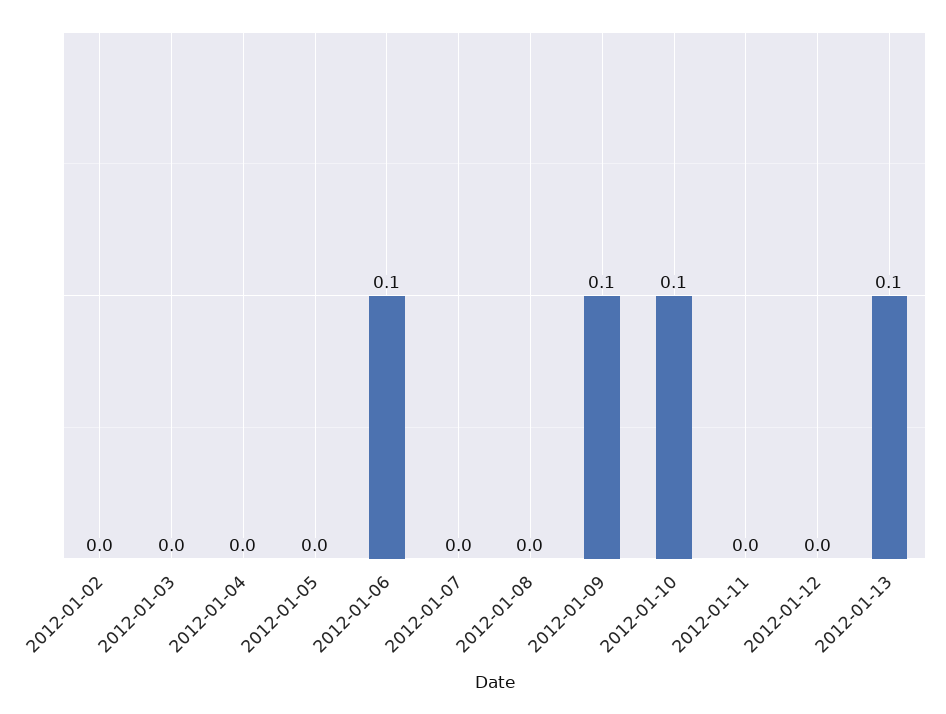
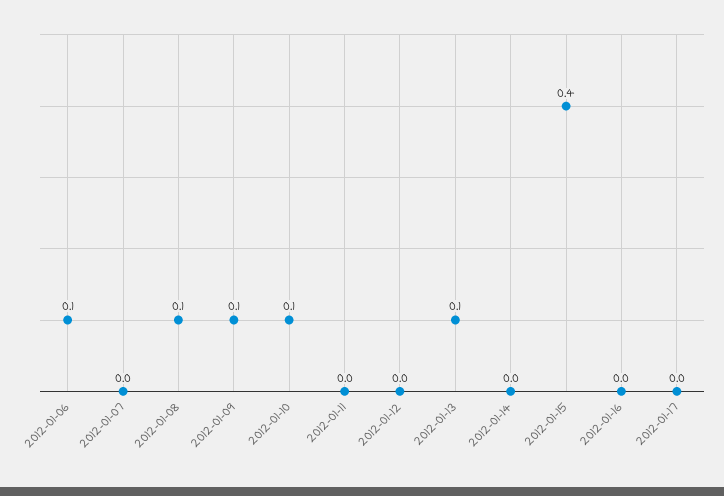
2012-01-02: 0 -> none
2012-01-03: 0 -> none
2012-01-04: 0 -> none
2012-01-05: 0 -> none
2012-01-08: 0 -> 0.1
2012-01-14: none -> 0
2012-01-15: none -> 0.4
2012-01-16: none -> 0
2012-01-17: none -> 0

